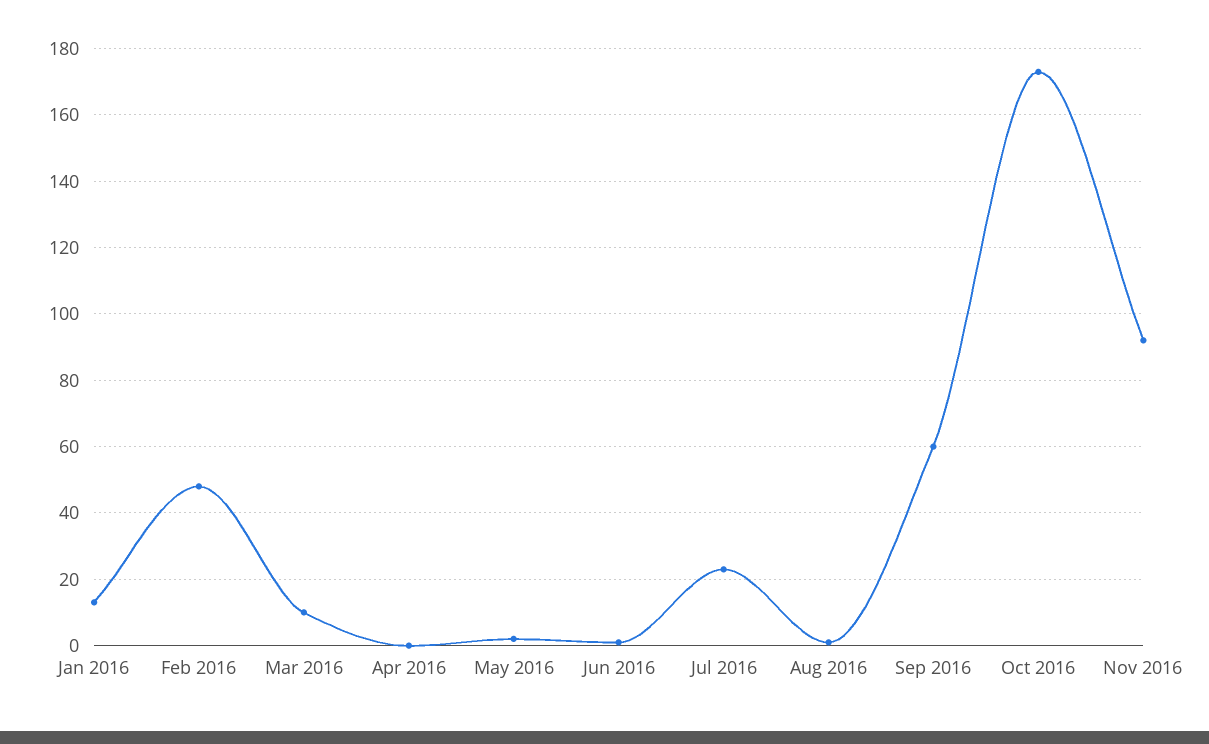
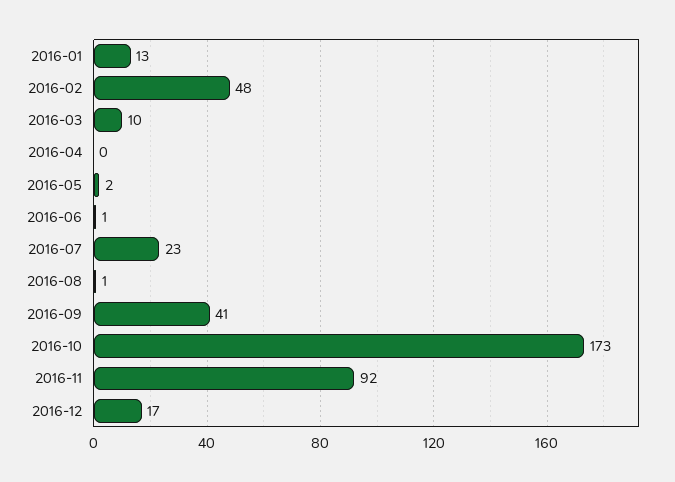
Sep 2016: 60 -> 41
2016-12: none -> 17

